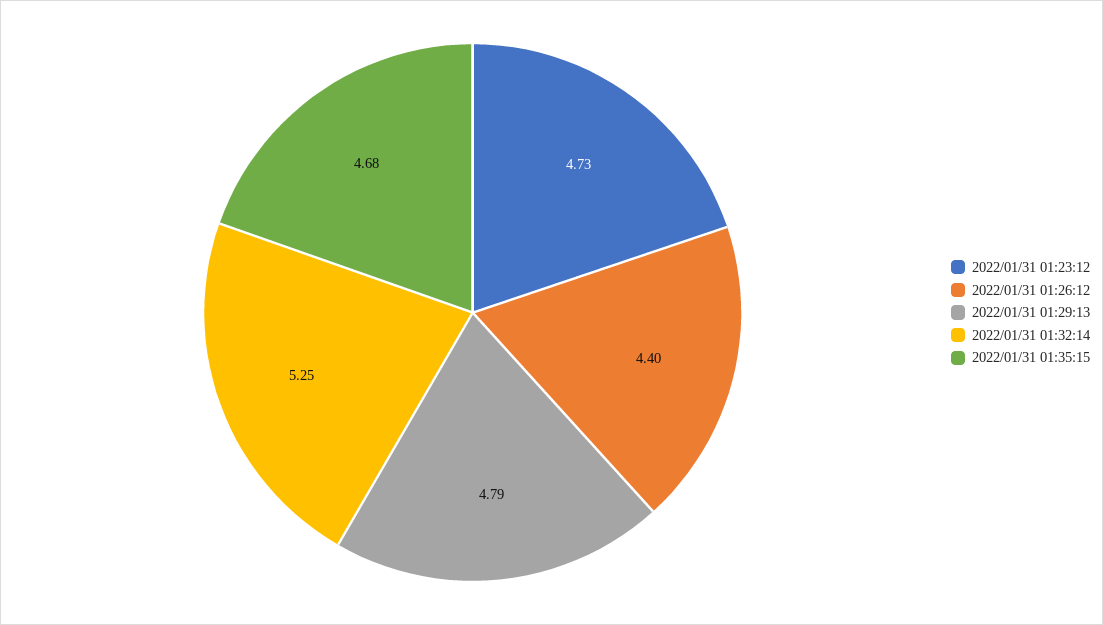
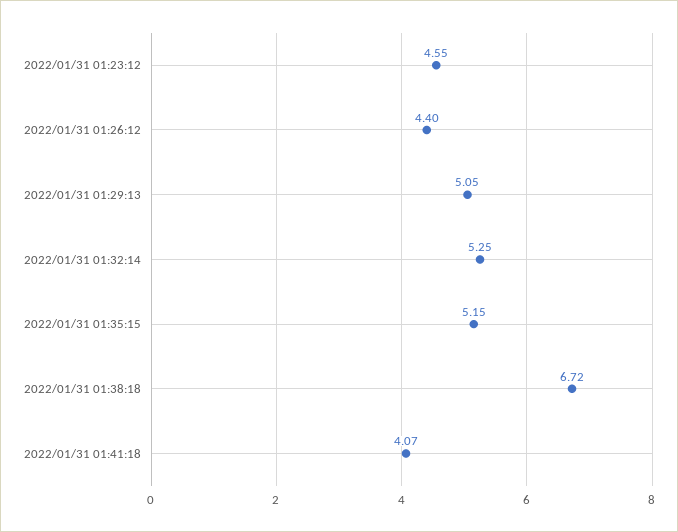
2022/01/31 01:23:12: 4.73 -> 4.55
2022/01/31 01:29:13: 4.79 -> 5.05
2022/01/31 01:35:15: 4.68 -> 5.15
2022/01/31 01:38:18: none -> 6.72
2022/01/31 01:41:18: none -> 4.07

